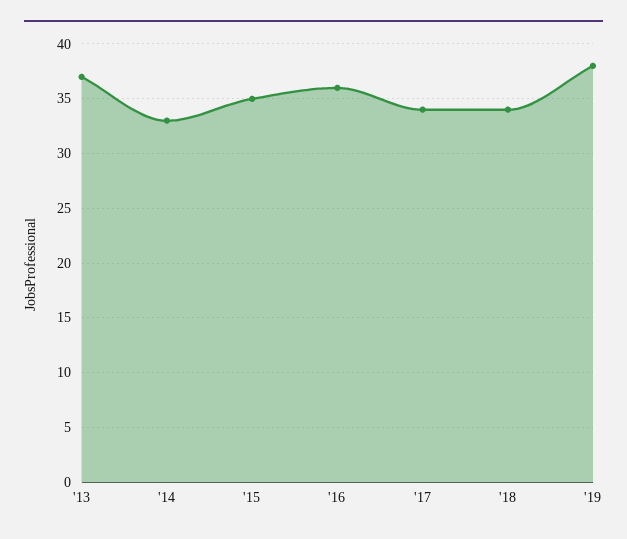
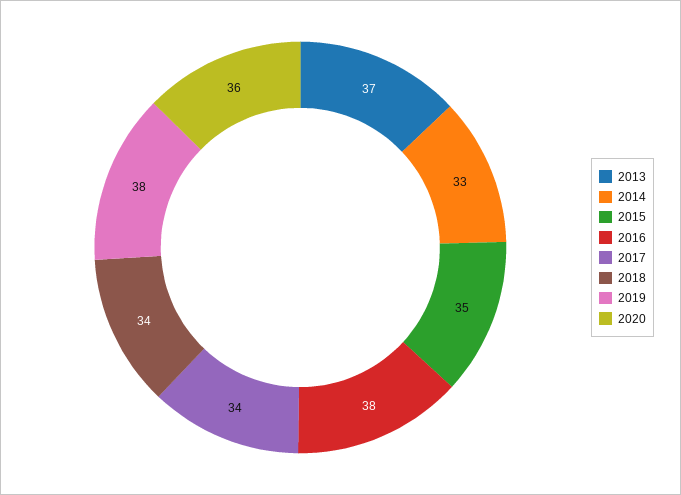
'16: 36 -> 38
2020: none -> 36

